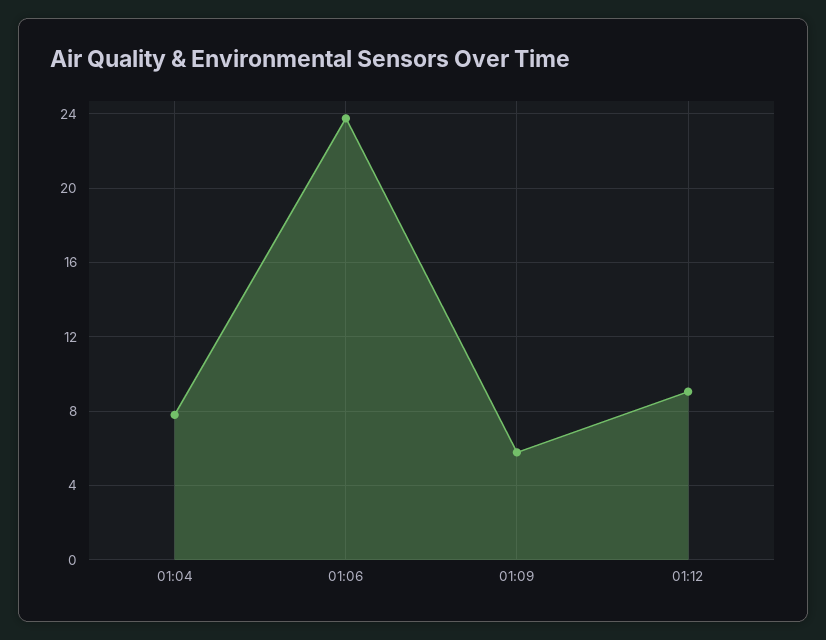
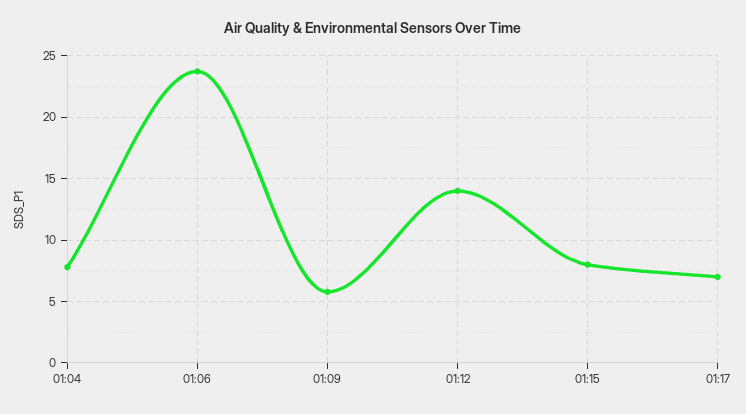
01:12: 9 -> 14
01:15: none -> 8
01:17: none -> 7

